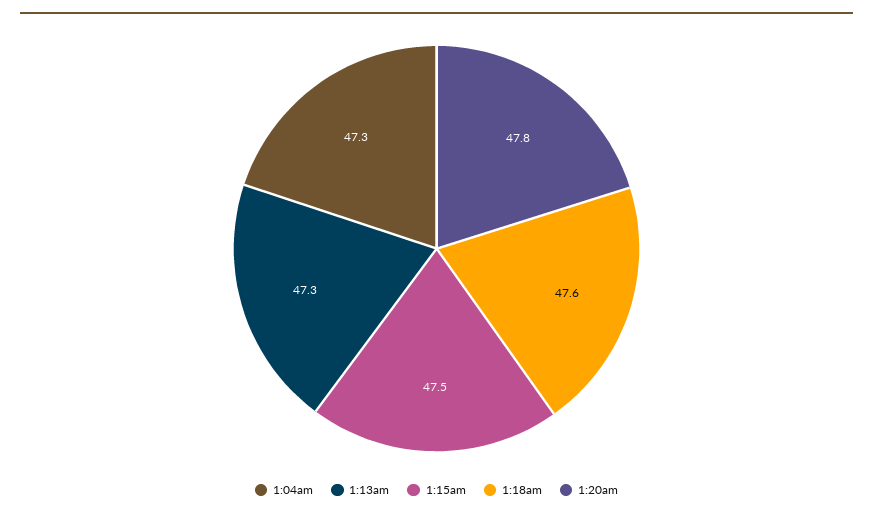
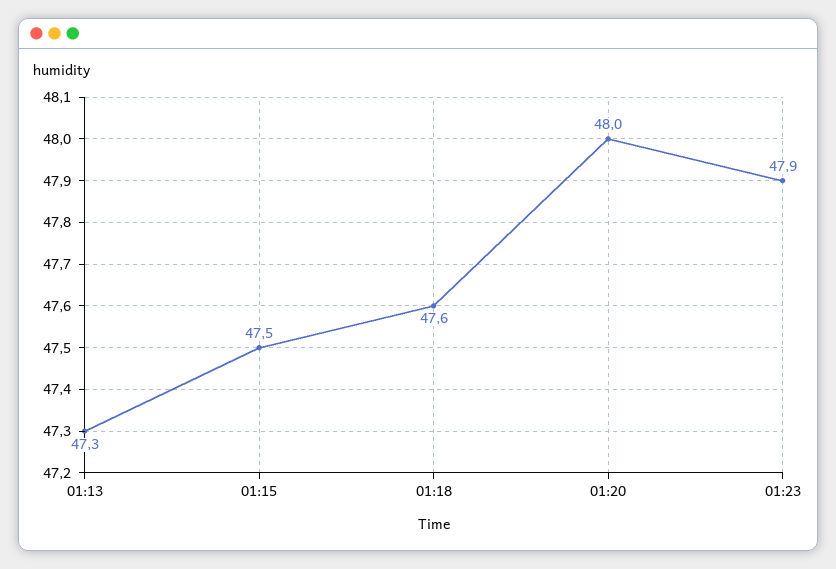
1:04am: 47.3 -> none
1:20am: 47.8 -> 48
01:23: none -> 47.9

